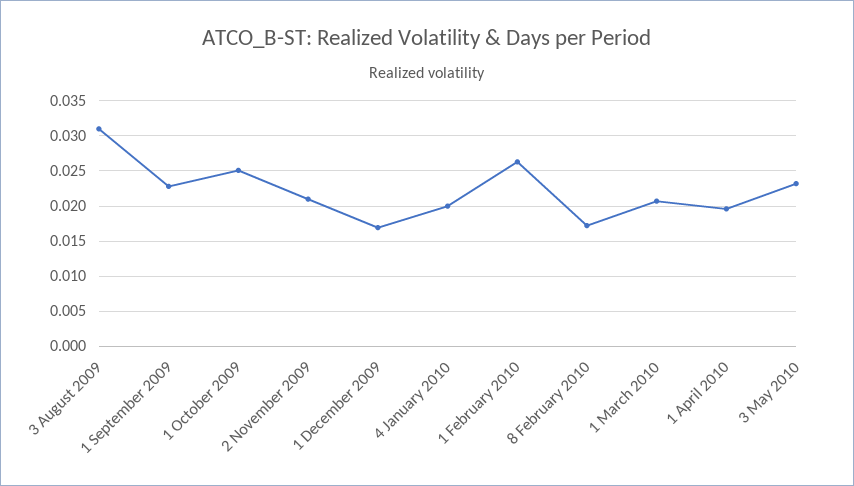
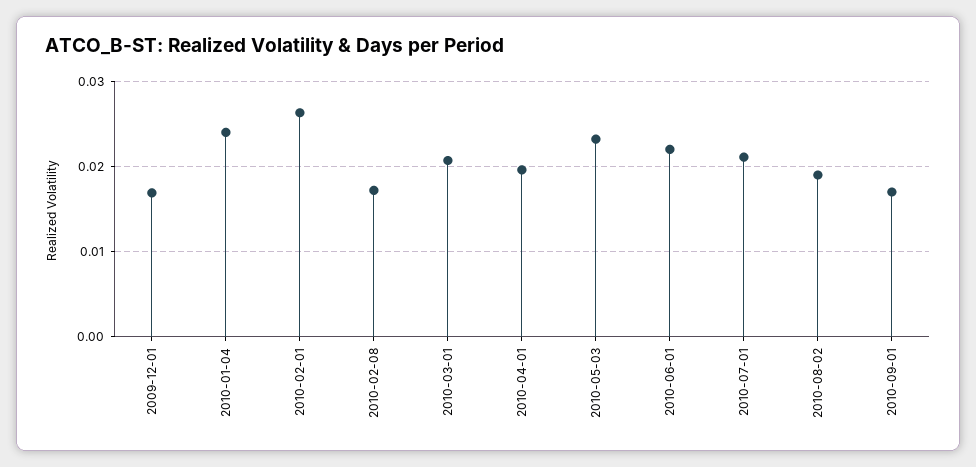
3 August 2009: 0.031 -> none
1 September 2009: 0.023 -> none
1 October 2009: 0.025 -> none
2 November 2009: 0.021 -> none
4 January 2010: 0.02 -> 0.024
2010-06-01: none -> 0.022
2010-07-01: none -> 0.021
2010-08-02: none -> 0.019
2010-09-01: none -> 0.017

